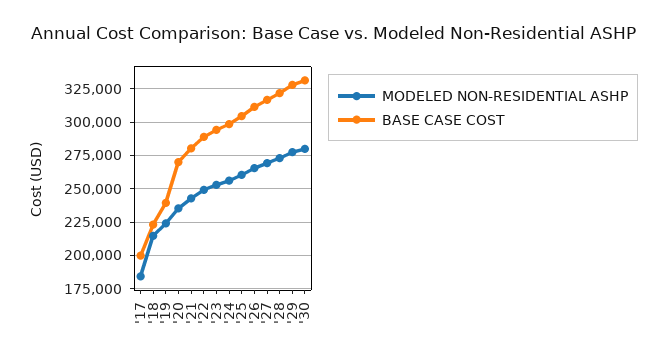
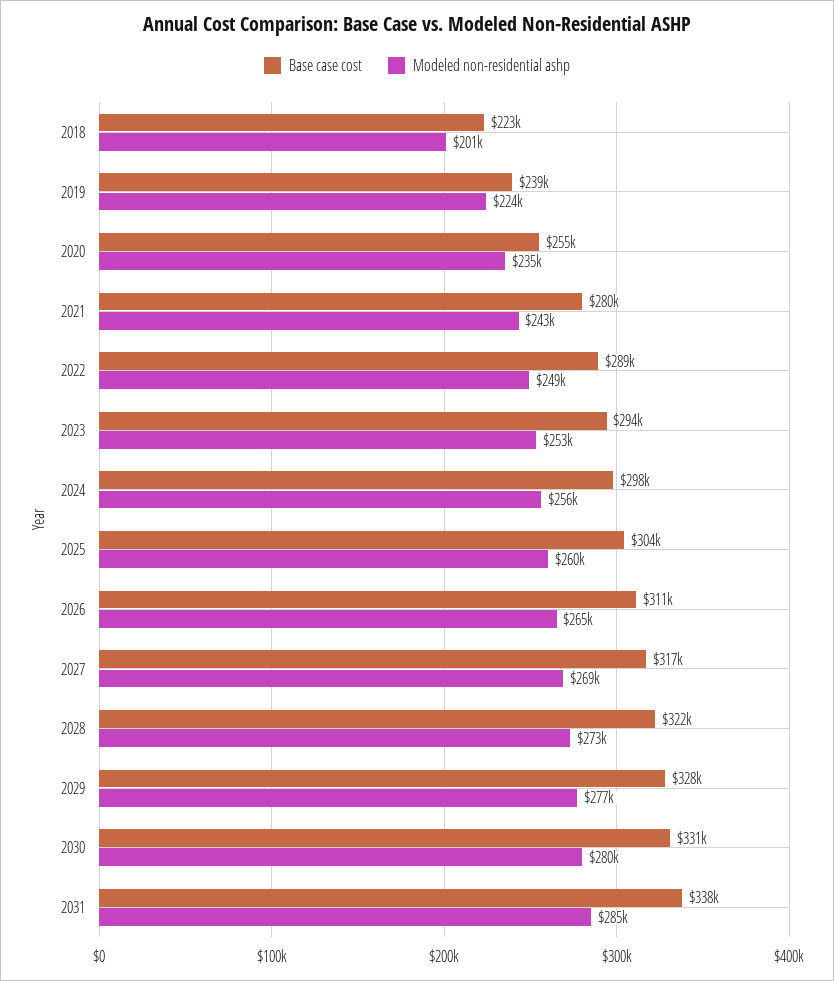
MODELED NON-RESIDENTIAL ASHP, '17: 185000 -> none
BASE CASE COST, '17: 200000 -> none
MODELED NON-RESIDENTIAL ASHP, '18: 215000 -> 201000
BASE CASE COST, '20: 270000 -> 255000
BASE CASE COST, 2031: none -> 338000
MODELED NON-RESIDENTIAL ASHP, 2031: none -> 285000

